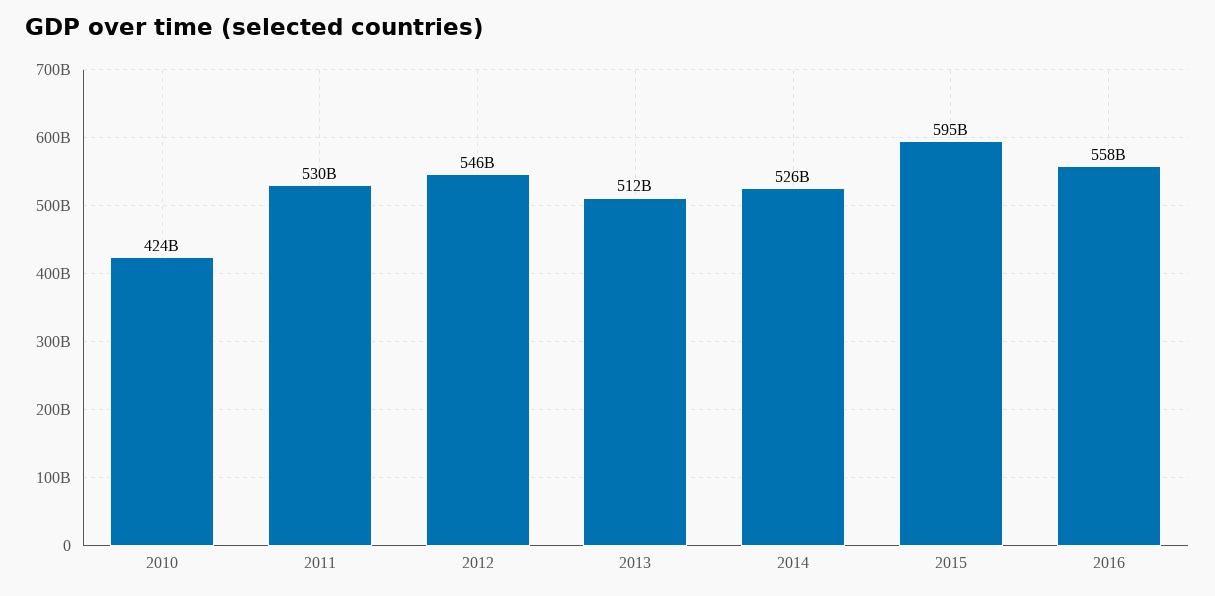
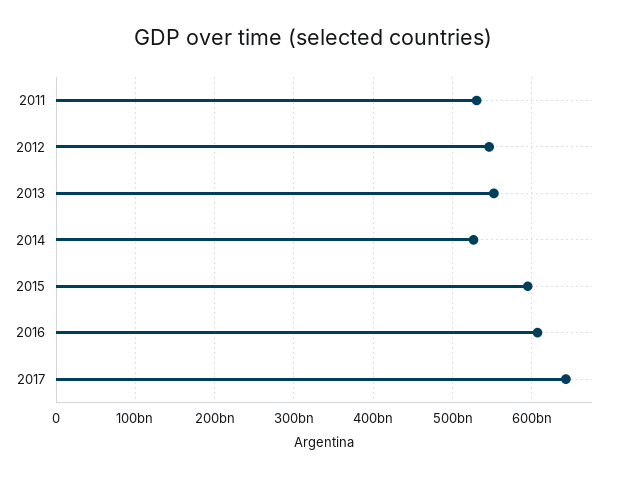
2010: 424000000000 -> none
2013: 512000000000 -> 550000000000
2016: 558000000000 -> 610000000000
2017: none -> 640000000000

